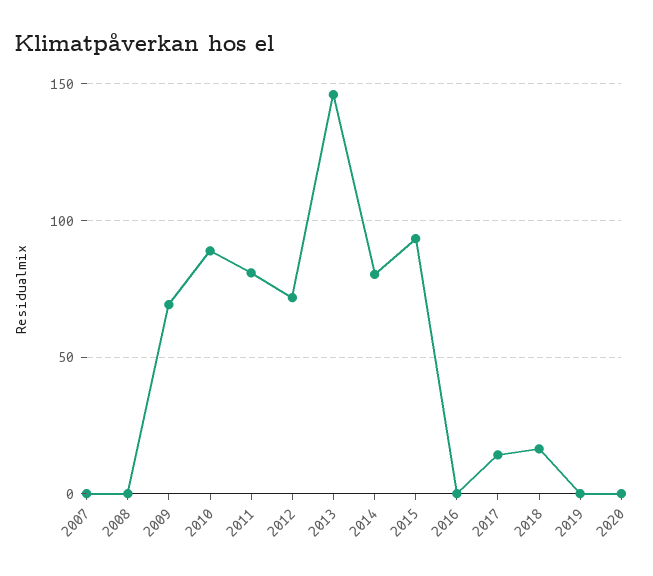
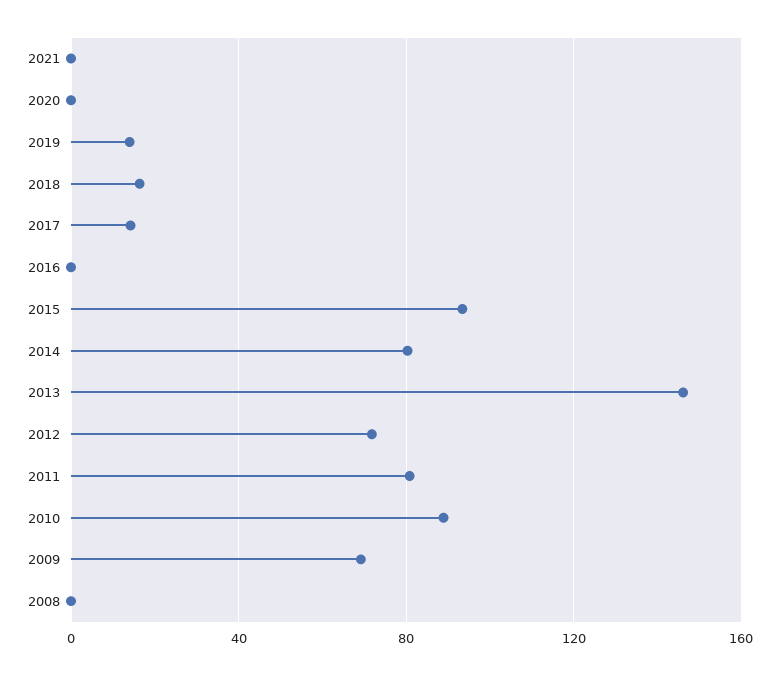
2007: 0 -> none
2019: 0 -> 15
2021: none -> 0

